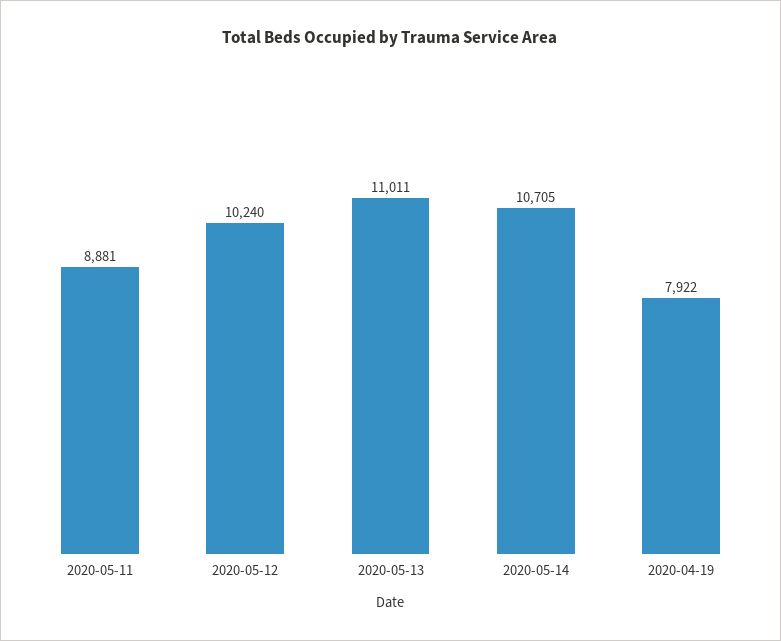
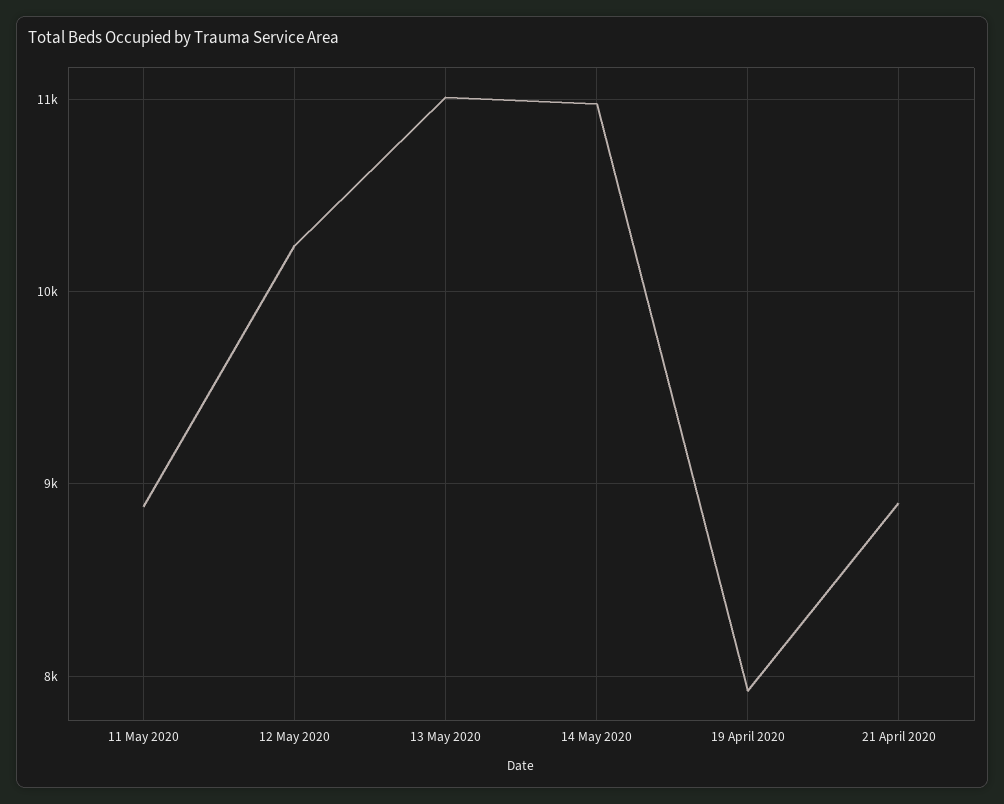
2020-05-14: 10705 -> 11000
21 April 2020: none -> 8900

